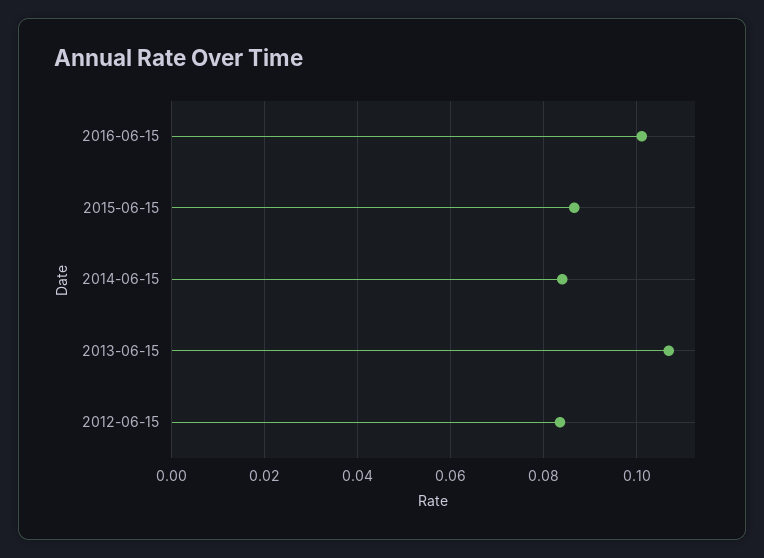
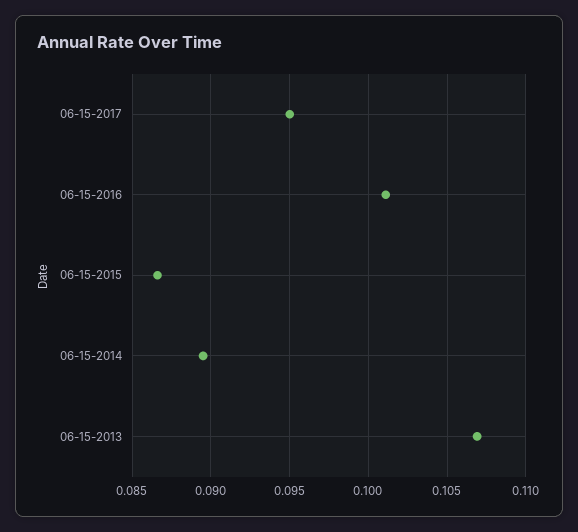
2014-06-15: 0.084 -> 0.0895
2012-06-15: 0.084 -> none
06-15-2017: none -> 0.095

